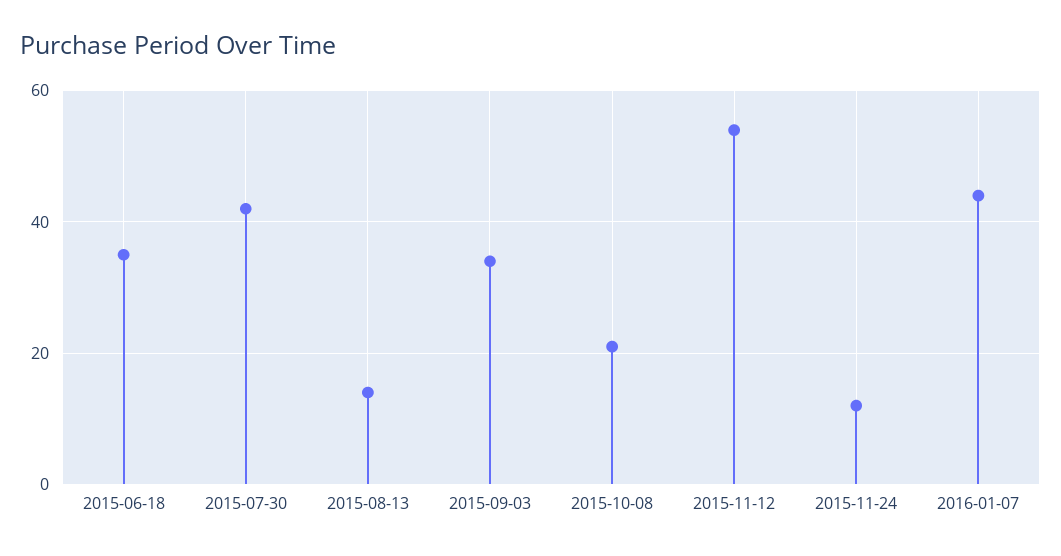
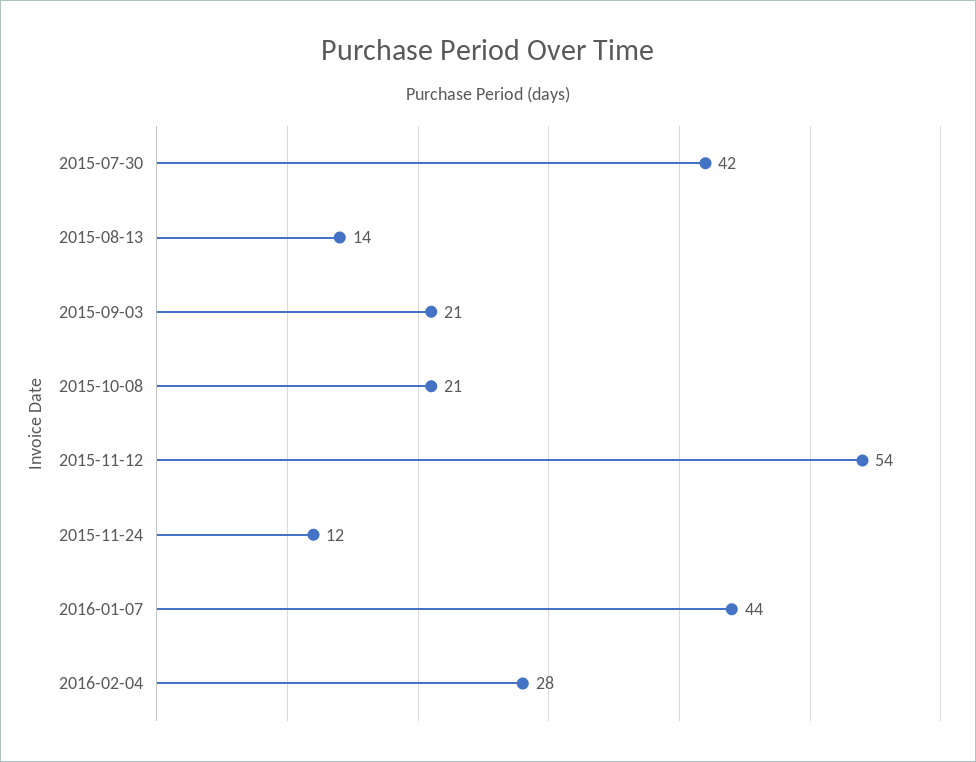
2015-06-18: 35 -> none
2015-09-03: 35 -> 21
2016-02-04: none -> 28

